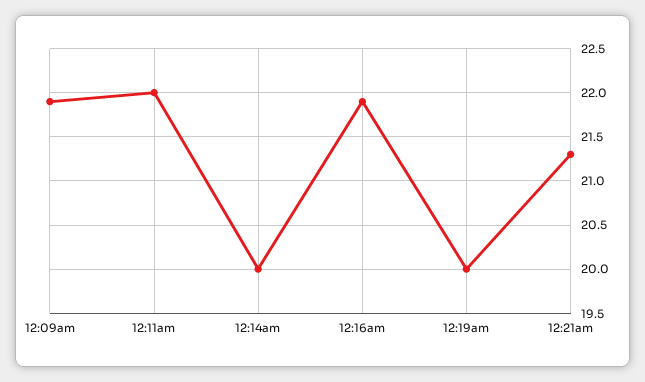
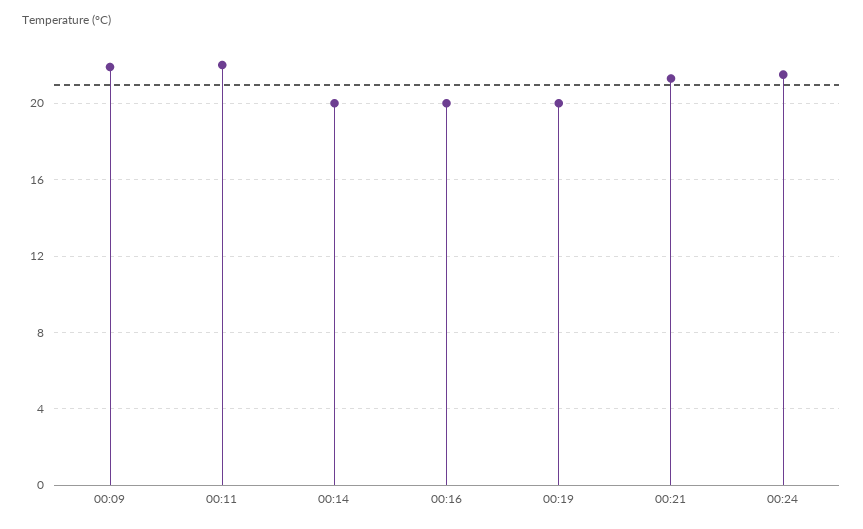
12:16am: 21.9 -> 20
00:24: none -> 21.5

